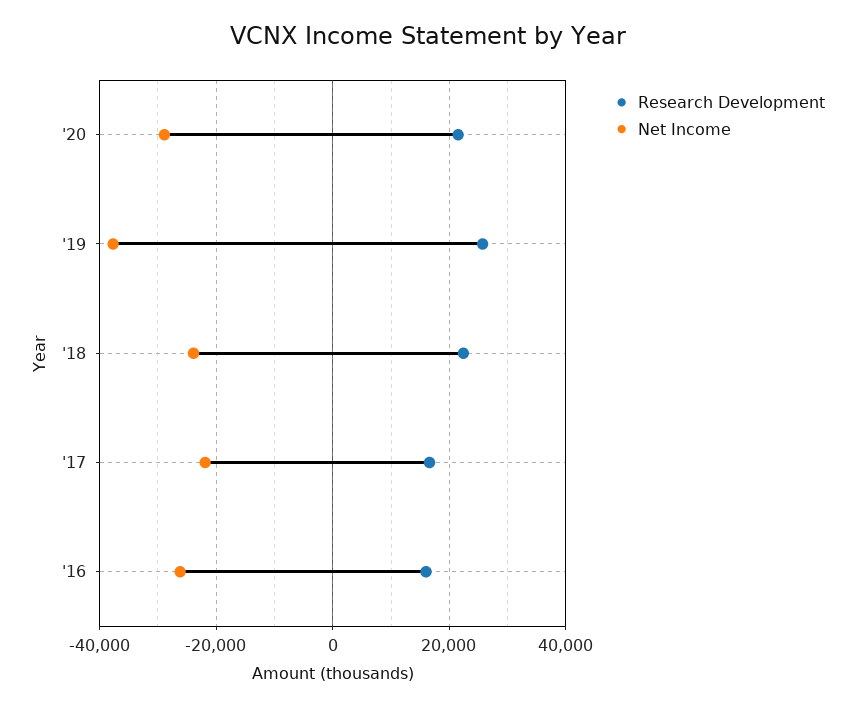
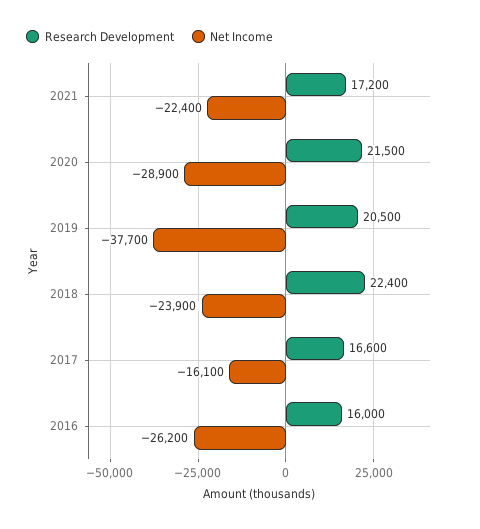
Research Development, '19: 26000 -> 20500
Net Income, '17: -22000 -> -16100
Research Development, 2021: none -> 17200
Net Income, 2021: none -> -22400

